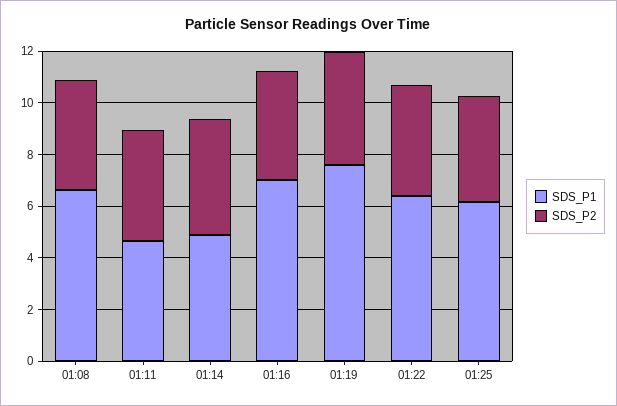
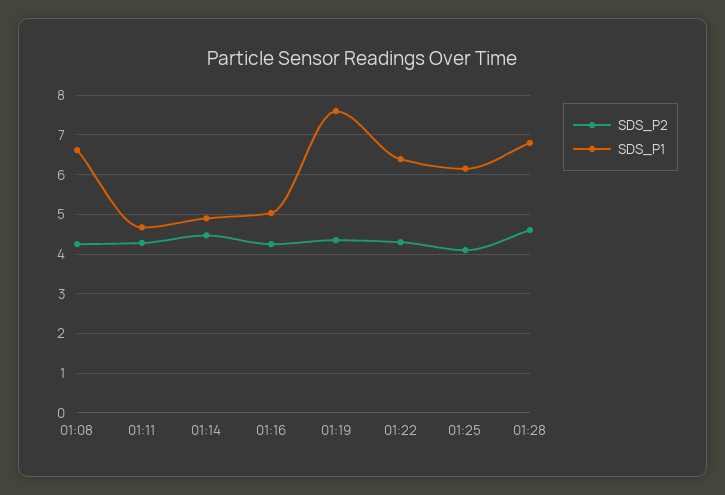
SDS_P1, 01:16: 7 -> 5
SDS_P2, 01:28: none -> 4.6
SDS_P1, 01:28: none -> 6.8

